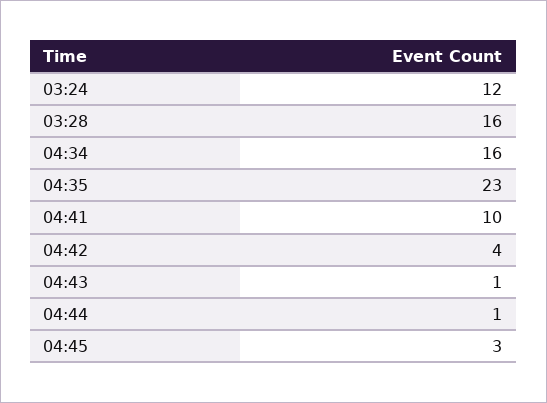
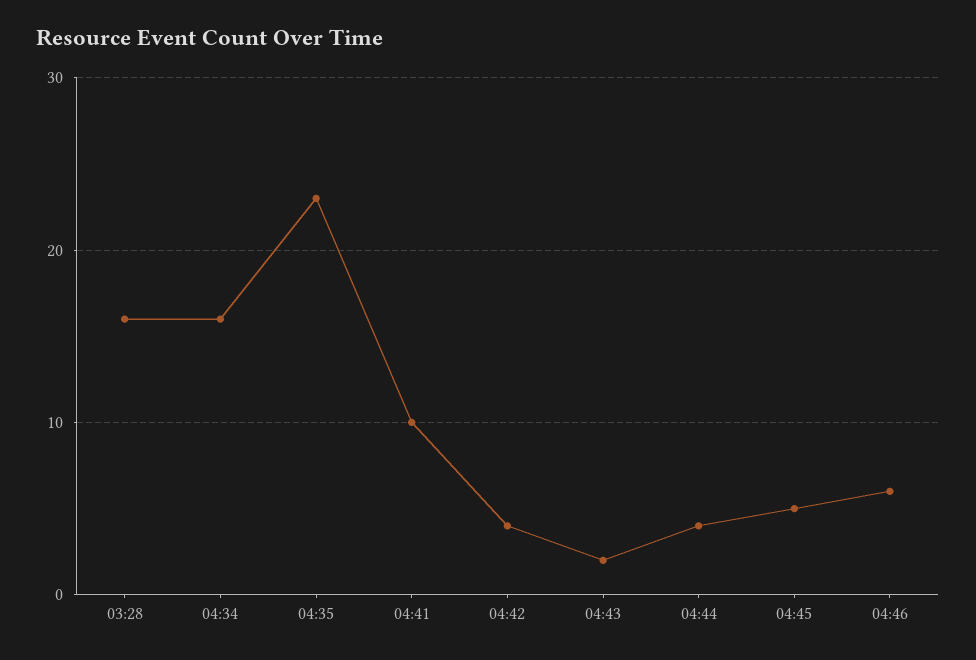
03:24: 12 -> none
04:43: 1 -> 2
04:44: 1 -> 4
04:45: 3 -> 5
04:46: none -> 6

